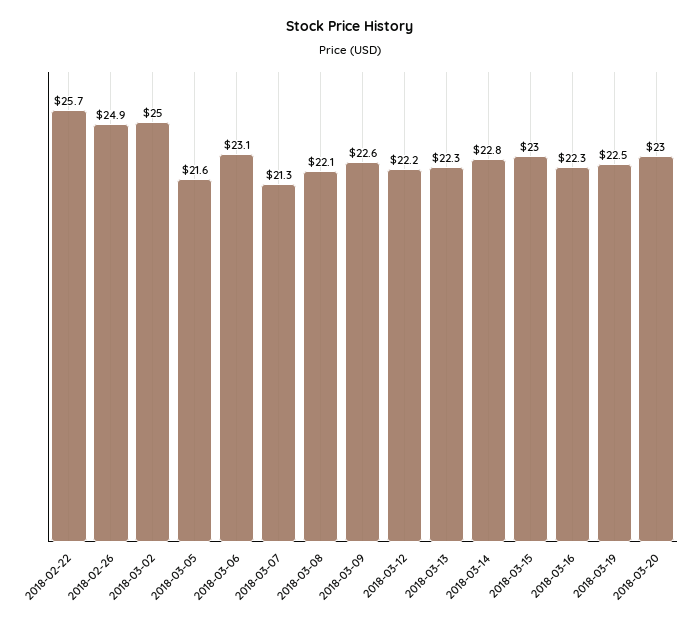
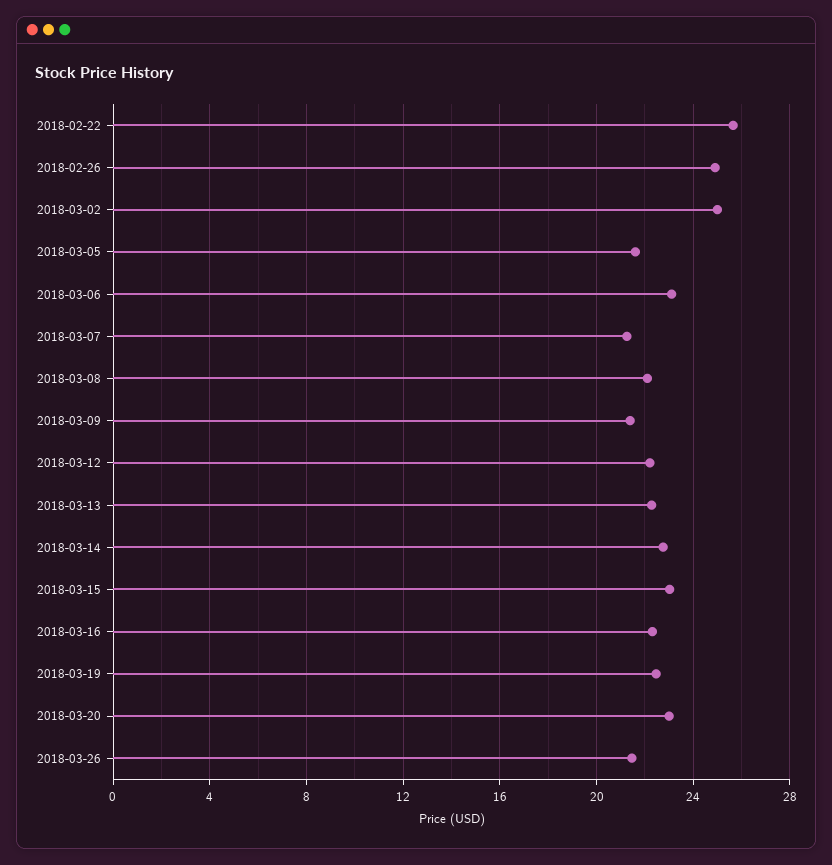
2018-03-09: 22.6 -> 21.5
2018-03-26: none -> 21.5

